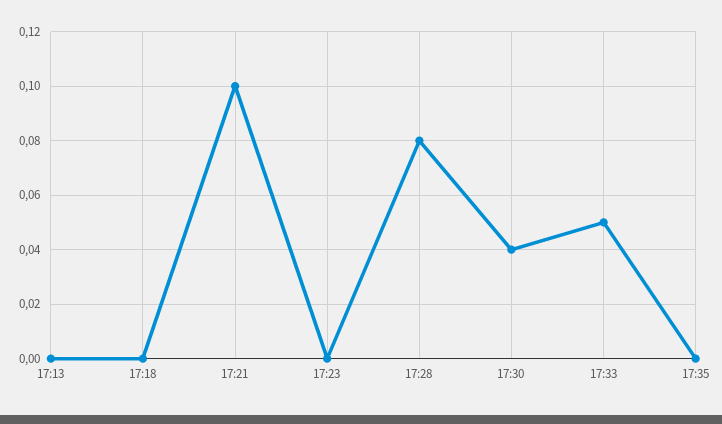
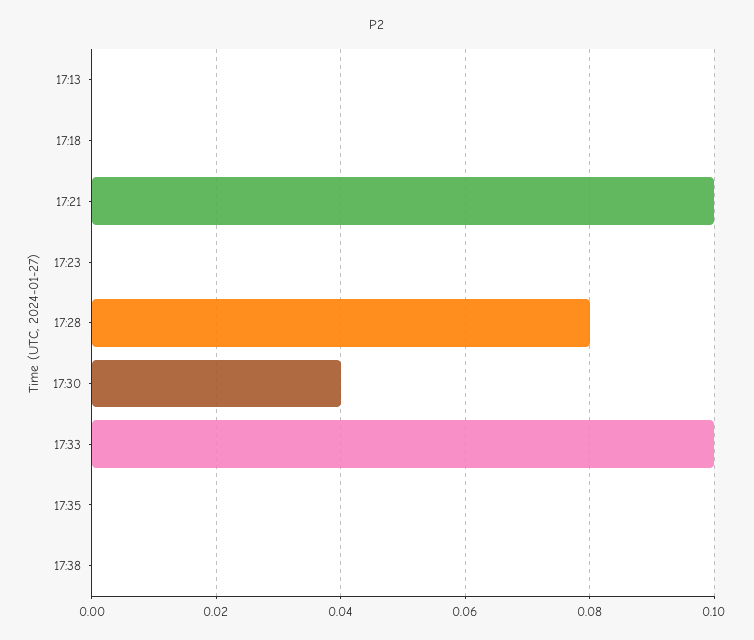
17:33: 0.05 -> 0.1
17:38: none -> 0

